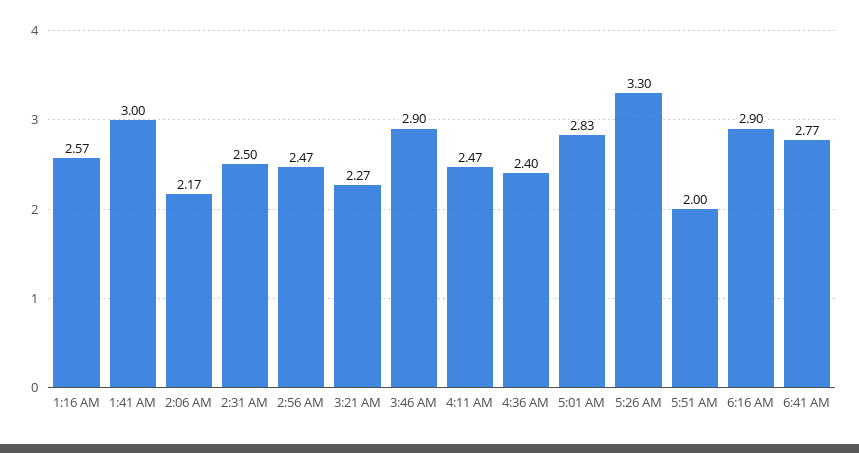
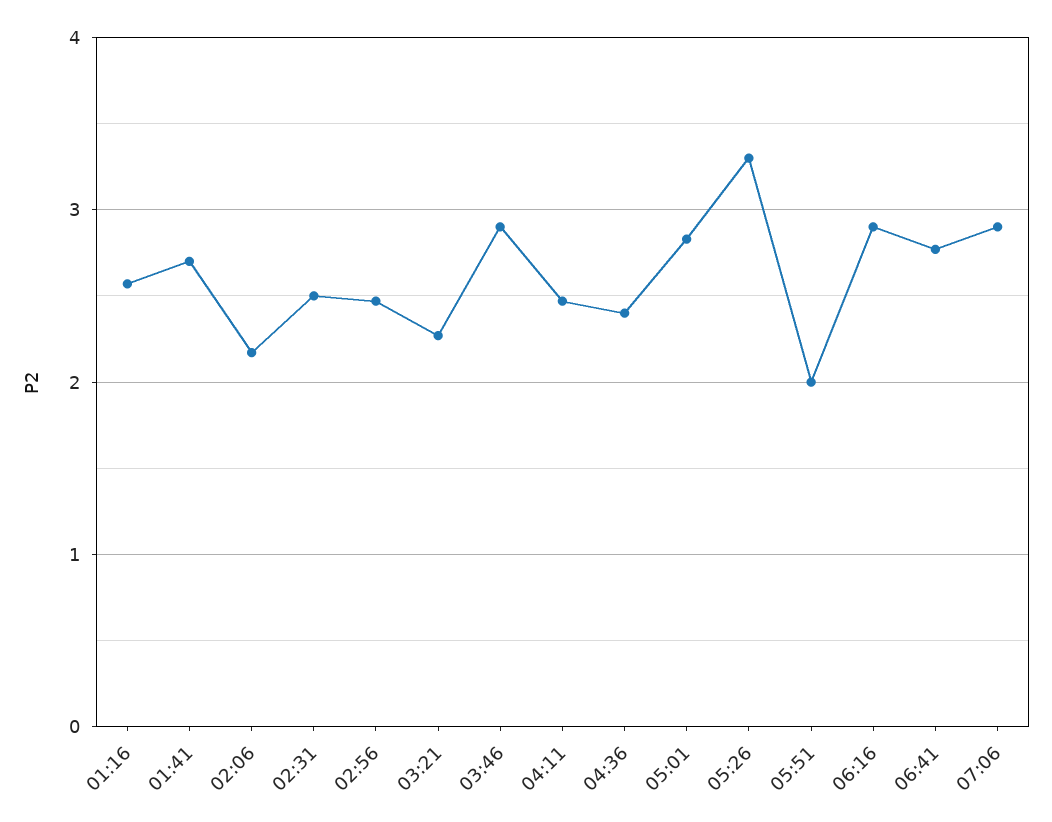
1:41 AM: 3 -> 2.7
07:06: none -> 2.9

